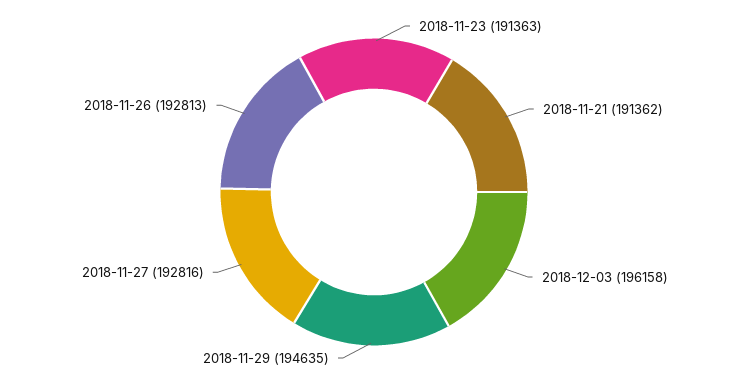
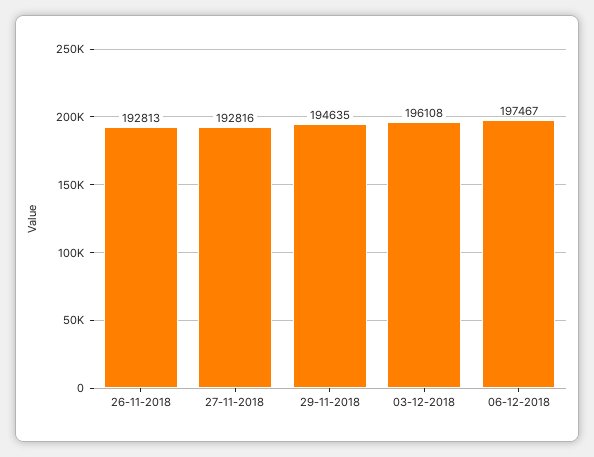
2018-11-23: 191363 -> none
2018-11-21: 191362 -> none
2018-12-03: 196158 -> 196108
06-12-2018: none -> 197467

